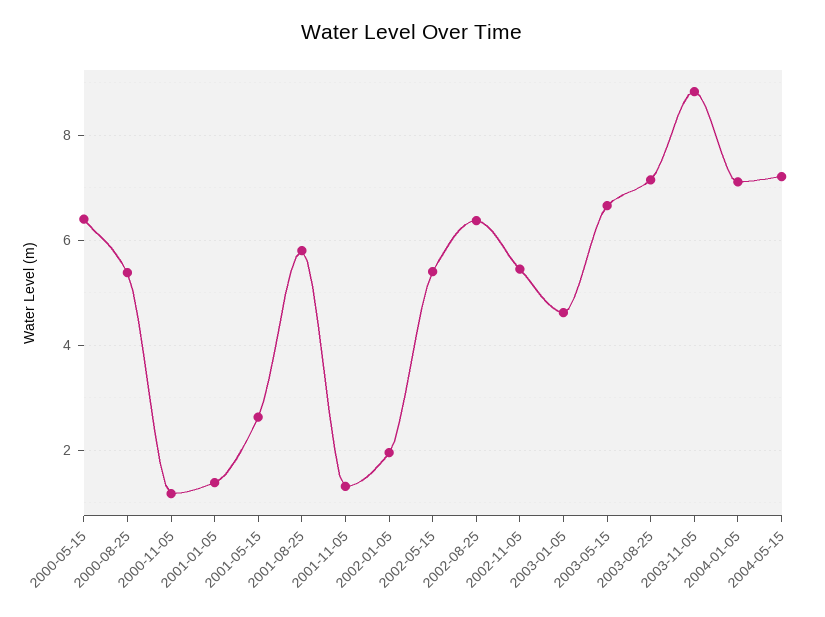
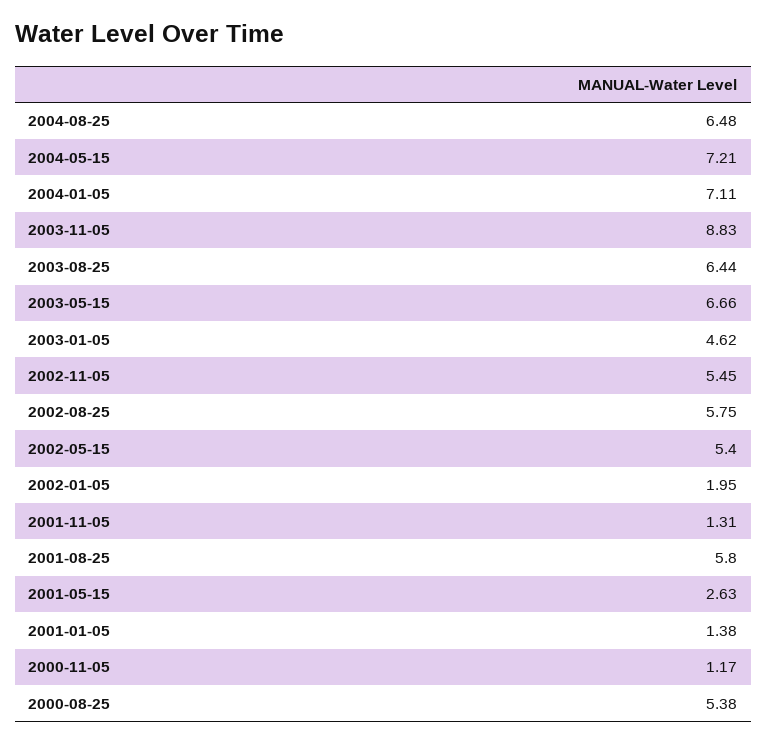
2000-05-15: 6.4 -> none
2002-08-25: 6.4 -> 5.75
2003-08-25: 7.2 -> 6.44
2004-08-25: none -> 6.48

